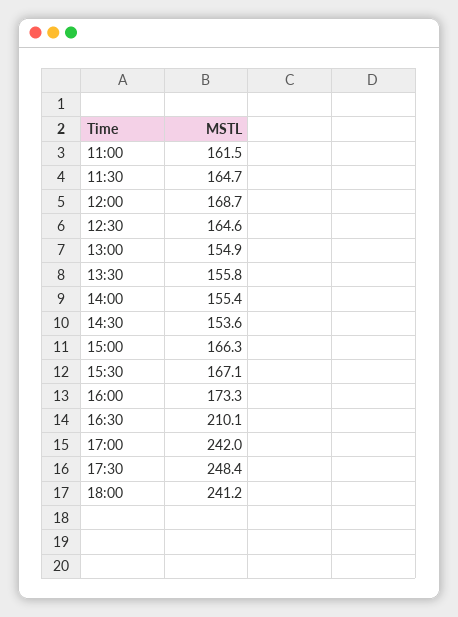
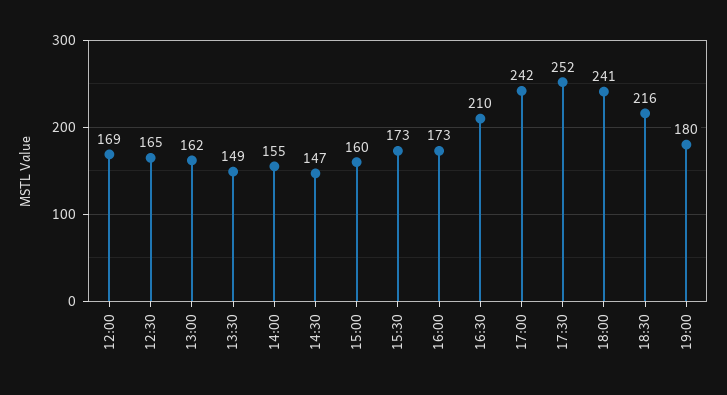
11:00: 161.5 -> none
11:30: 164.7 -> none
13:00: 154.9 -> 162
13:30: 155.8 -> 149
14:30: 153.6 -> 147
15:00: 166.3 -> 160
15:30: 167.1 -> 173
17:30: 248.4 -> 252
18:30: none -> 216
19:00: none -> 180

